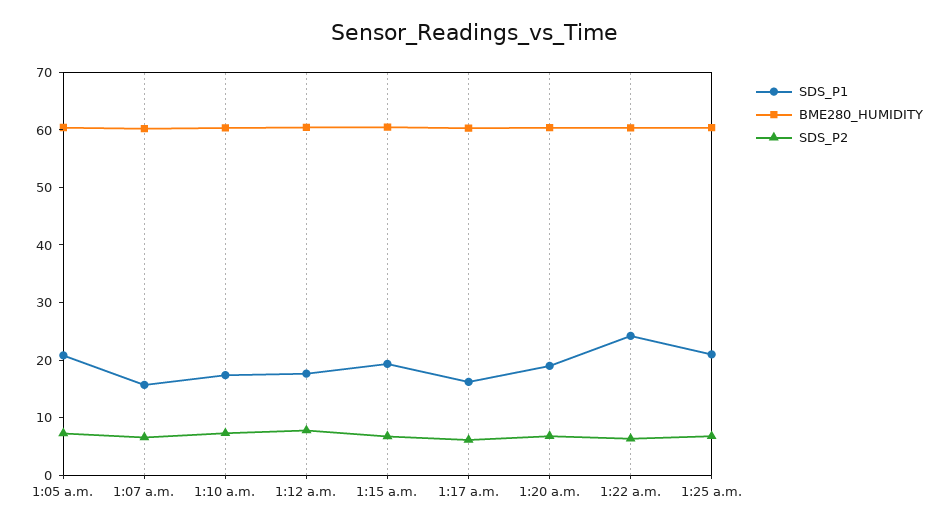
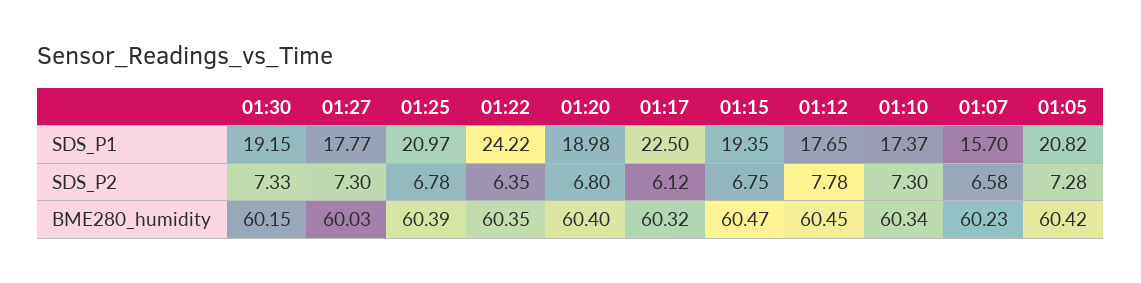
SDS_P1, 1:17 a.m.: 16 -> 22.5
SDS_P1, 01:30: none -> 19.15
SDS_P1, 01:27: none -> 17.77
SDS_P2, 01:30: none -> 7.33
SDS_P2, 01:27: none -> 7.3
BME280_HUMIDITY, 01:30: none -> 60.15
BME280_HUMIDITY, 01:27: none -> 60.03

